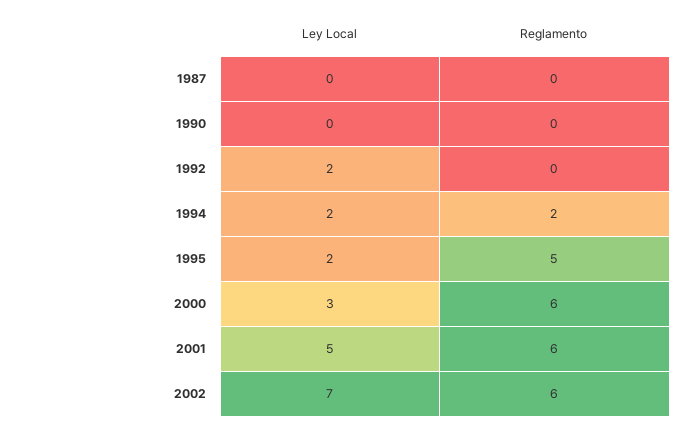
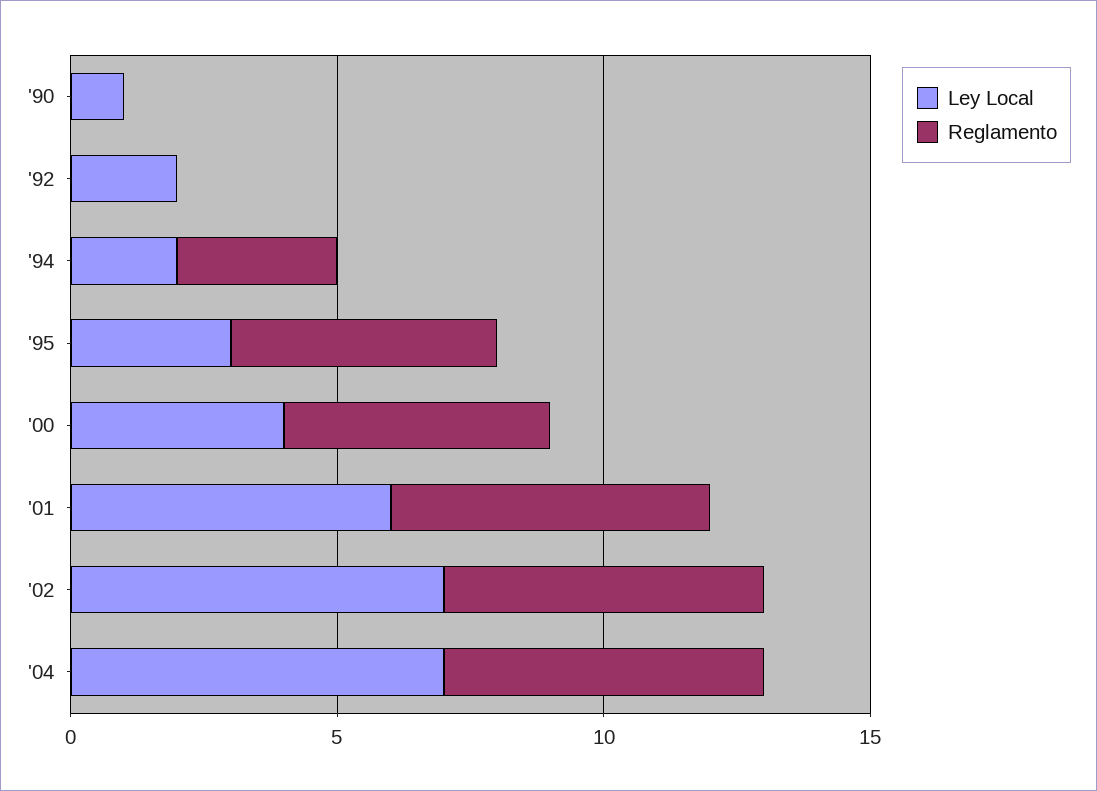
Ley Local, 1987: 0 -> none
Reglamento, 1987: 0 -> none
Ley Local, 1990: 0 -> 1
Reglamento, 1994: 2 -> 3
Ley Local, 1995: 2 -> 3
Ley Local, 2000: 3 -> 4
Reglamento, 2000: 6 -> 5
Ley Local, 2001: 5 -> 6
Ley Local, '04: none -> 7
Reglamento, '04: none -> 6

